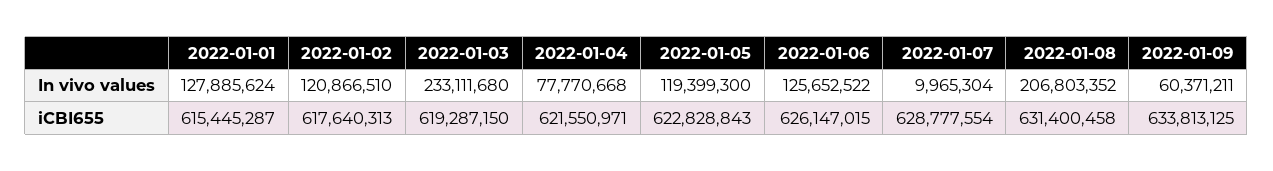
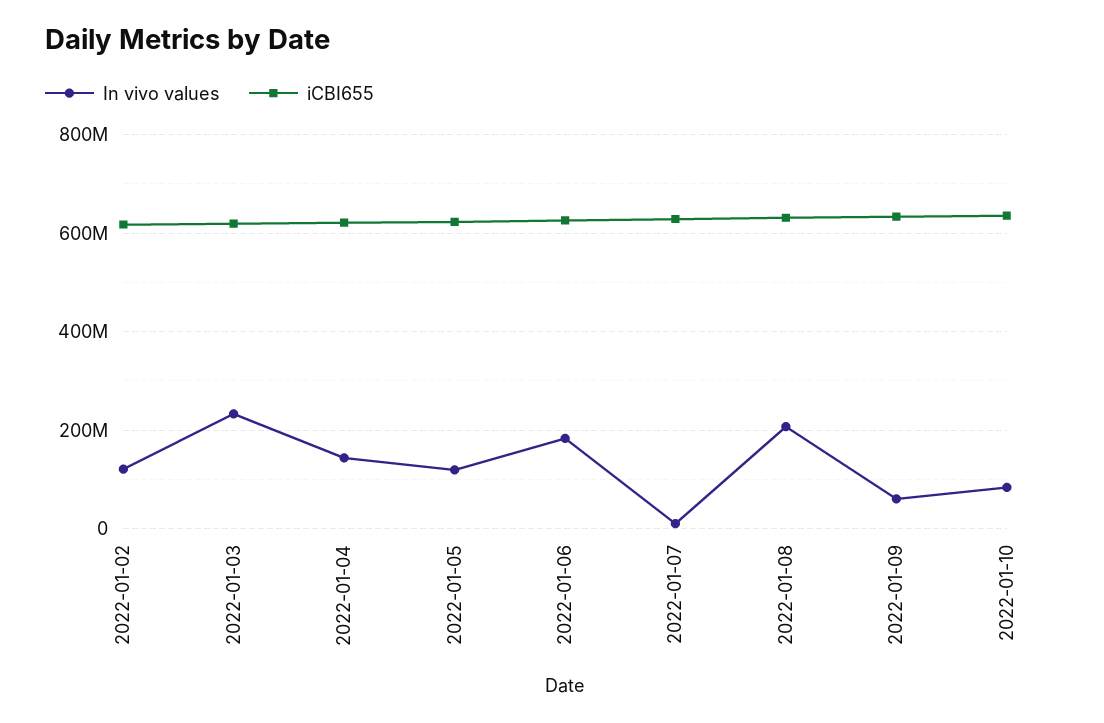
In vivo values, 2022-01-01: 127885624 -> none
In vivo values, 2022-01-04: 77770668 -> 140000000
In vivo values, 2022-01-06: 125652522 -> 180000000
iCBI655, 2022-01-01: 615445287 -> none
In vivo values, 2022-01-10: none -> 80000000
iCBI655, 2022-01-10: none -> 640000000

